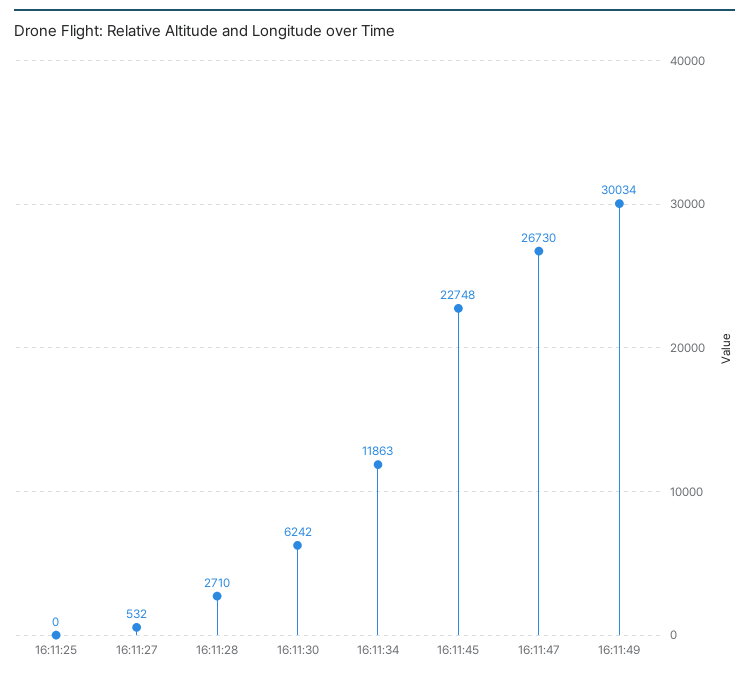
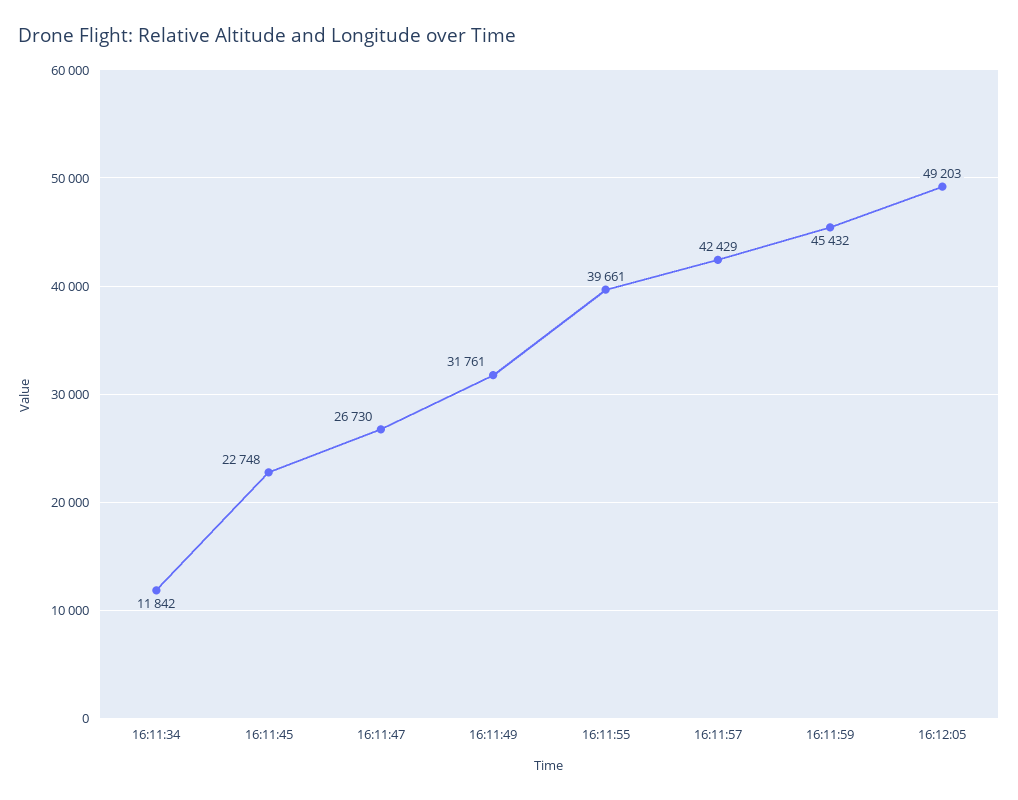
16:11:25: 0 -> none
16:11:27: 532 -> none
16:11:28: 2710 -> none
16:11:30: 6242 -> none
16:11:34: 11863 -> 11842
16:11:49: 30034 -> 31761
16:11:55: none -> 39661
16:11:57: none -> 42429
16:11:59: none -> 45432
16:12:05: none -> 49203

